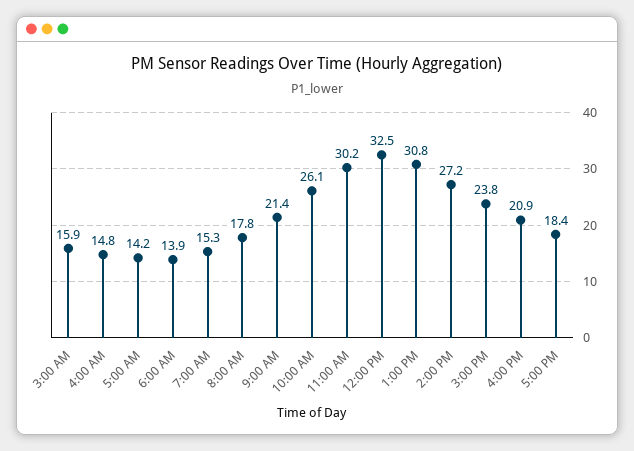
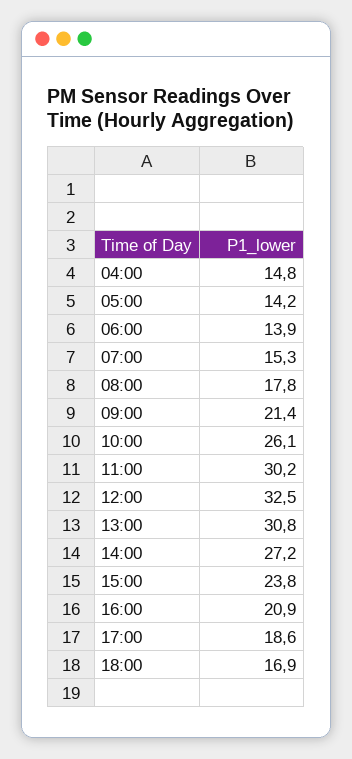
3:00 AM: 15.9 -> none
5:00 PM: 18.4 -> 18.6
18:00: none -> 16.9

